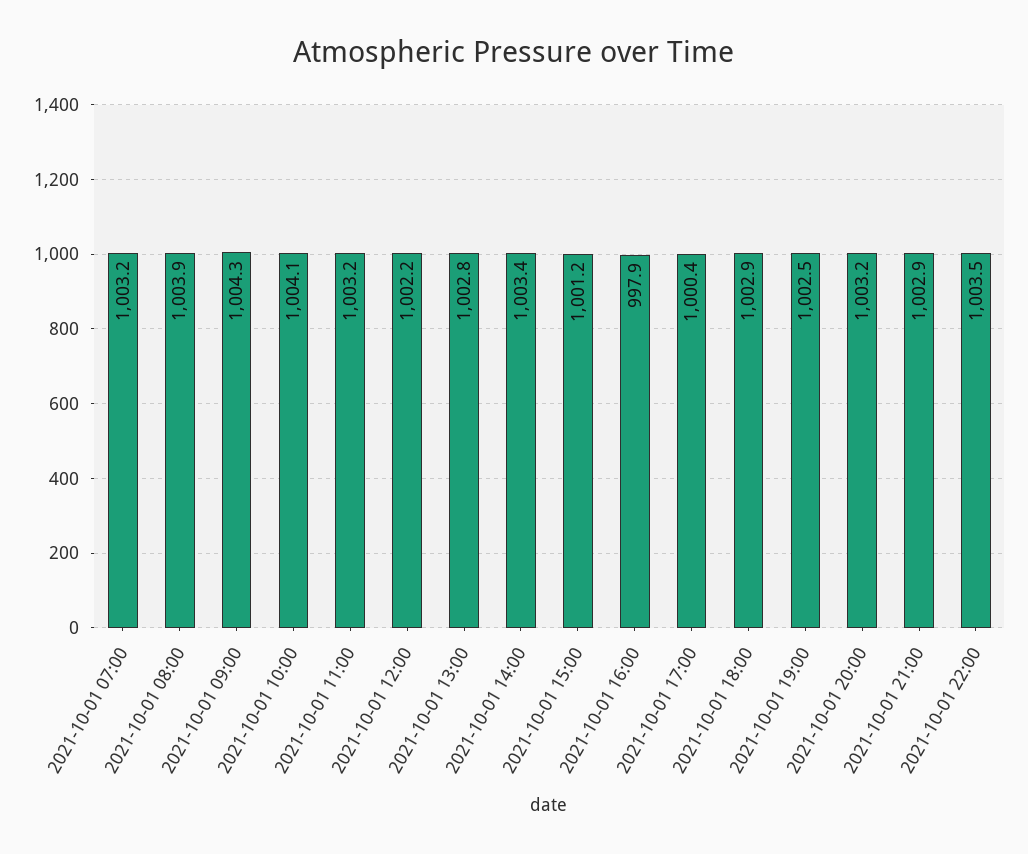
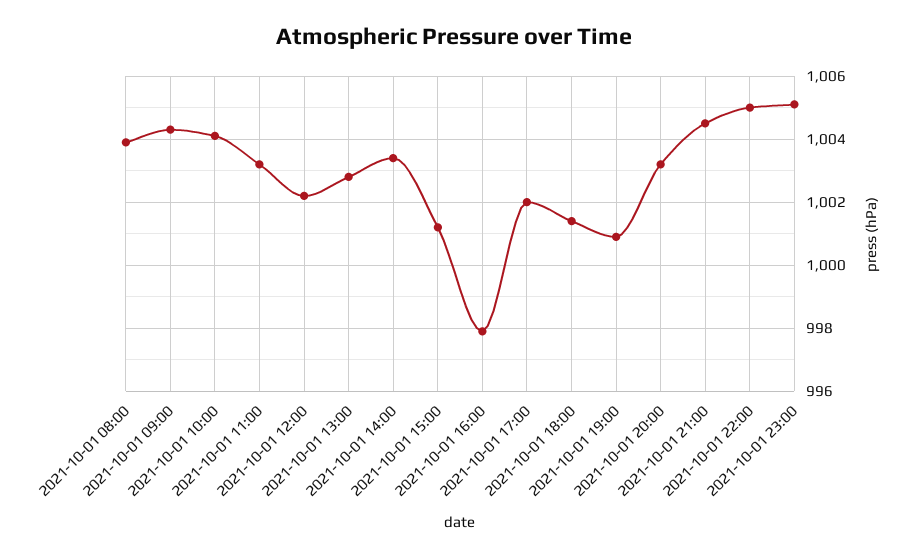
2021-10-01 07:00: 1003.2 -> none
2021-10-01 17:00: 1000.4 -> 1002
2021-10-01 18:00: 1002.9 -> 1001.5
2021-10-01 19:00: 1002.5 -> 1001
2021-10-01 21:00: 1002.9 -> 1004.5
2021-10-01 22:00: 1003.5 -> 1005
2021-10-01 23:00: none -> 1005

